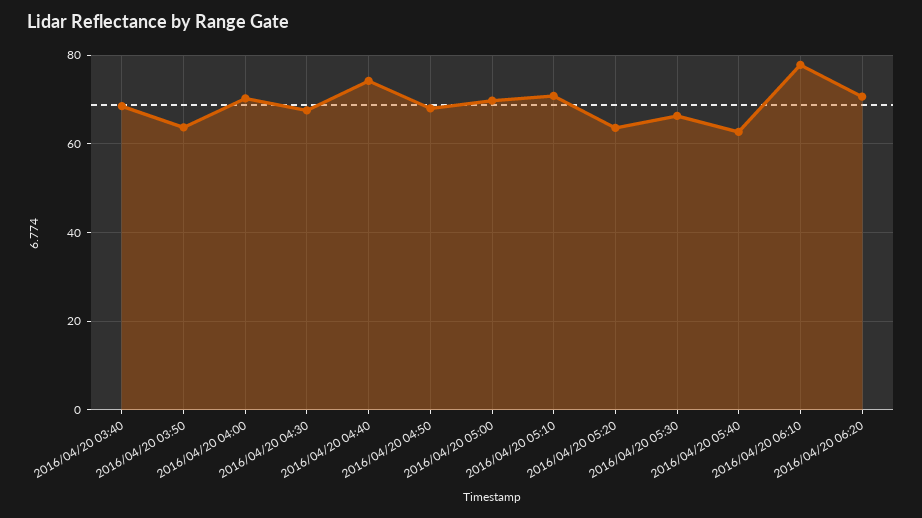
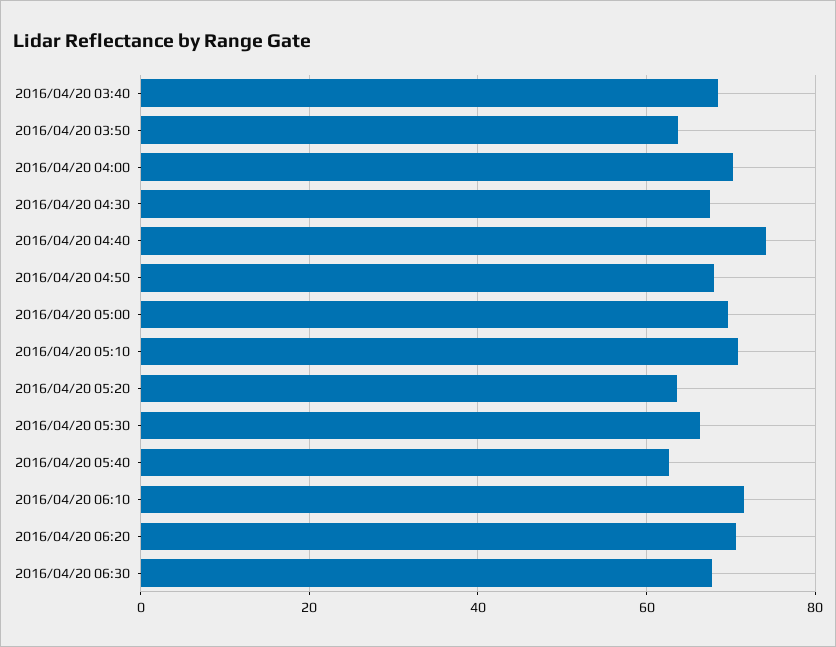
2016/04/20 06:10: 78 -> 72
2016/04/20 06:30: none -> 68

